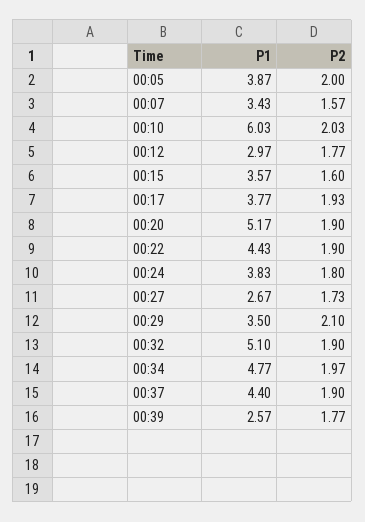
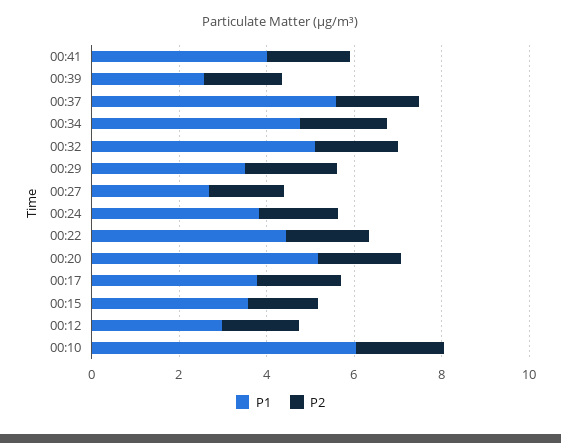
P1, 00:05: 3.87 -> none
P2, 00:05: 2 -> none
P1, 00:07: 3.43 -> none
P2, 00:07: 1.57 -> none
P1, 00:37: 4.4 -> 5.5
P1, 00:41: none -> 4
P2, 00:41: none -> 2

